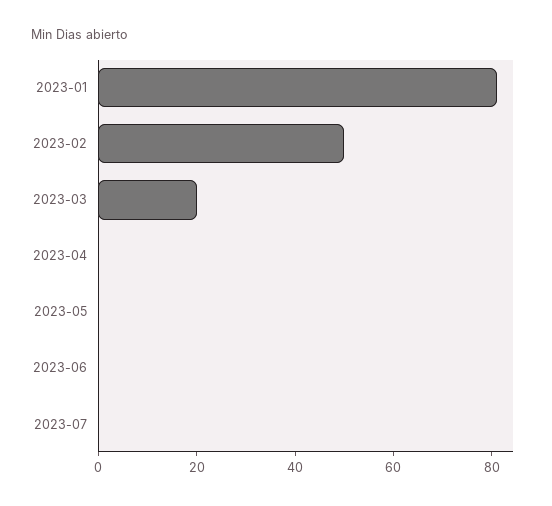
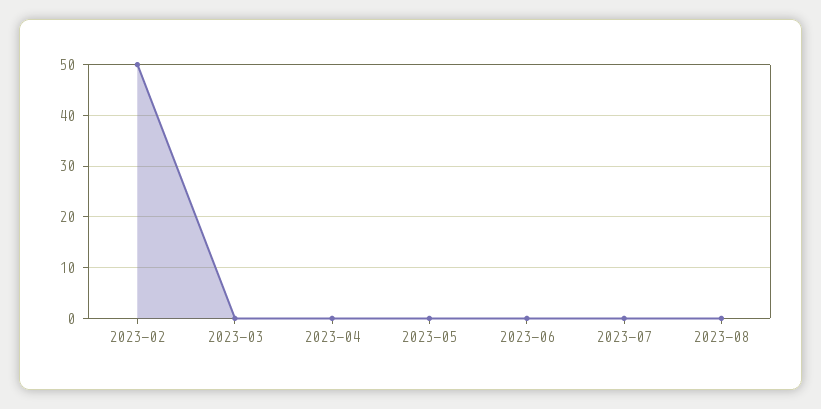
2023-01: 80 -> none
2023-03: 20 -> 0
2023-08: none -> 0

